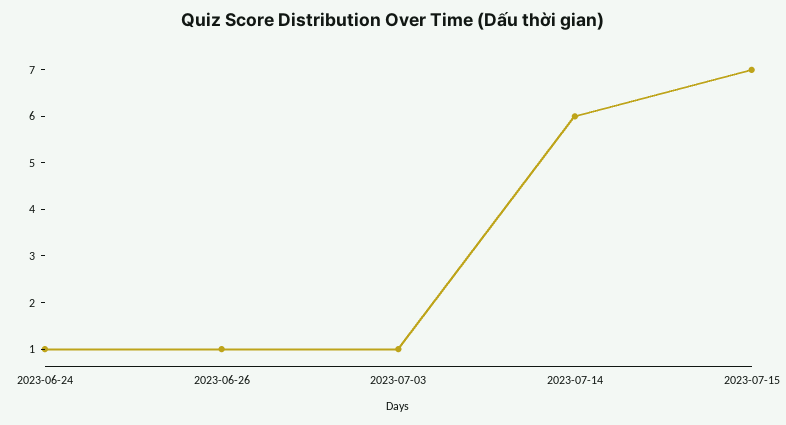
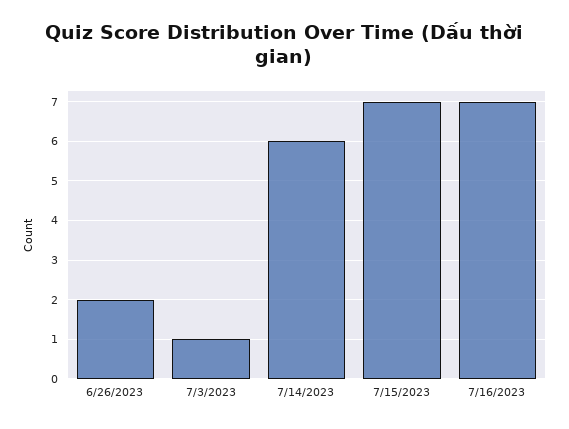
2023-06-24: 1 -> none
2023-06-26: 1 -> 2
7/16/2023: none -> 7

